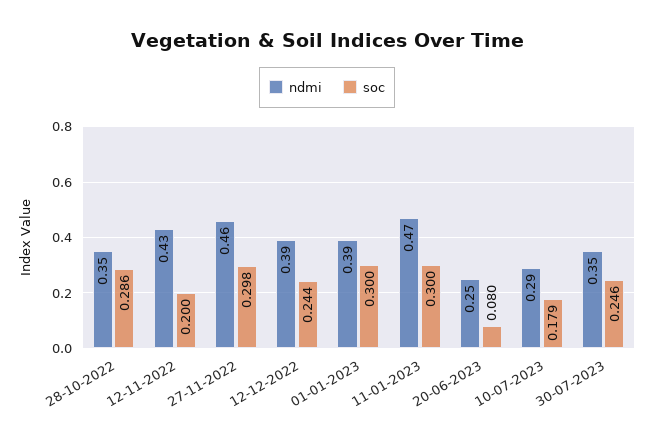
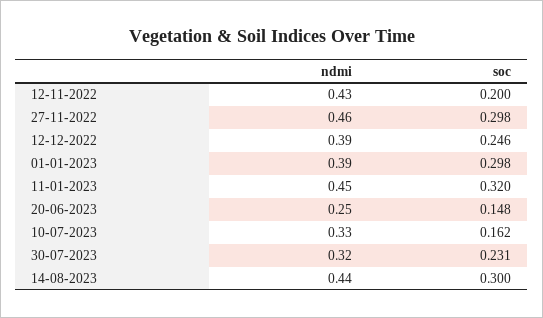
ndmi, 28-10-2022: 0.35 -> none
soc, 28-10-2022: 0.286 -> none
soc, 12-12-2022: 0.244 -> 0.246
soc, 01-01-2023: 0.3 -> 0.298
ndmi, 11-01-2023: 0.47 -> 0.45
soc, 11-01-2023: 0.3 -> 0.32
soc, 20-06-2023: 0.08 -> 0.148
ndmi, 10-07-2023: 0.29 -> 0.33
soc, 10-07-2023: 0.179 -> 0.162
ndmi, 30-07-2023: 0.35 -> 0.32
soc, 30-07-2023: 0.246 -> 0.231
ndmi, 14-08-2023: none -> 0.44
soc, 14-08-2023: none -> 0.3

